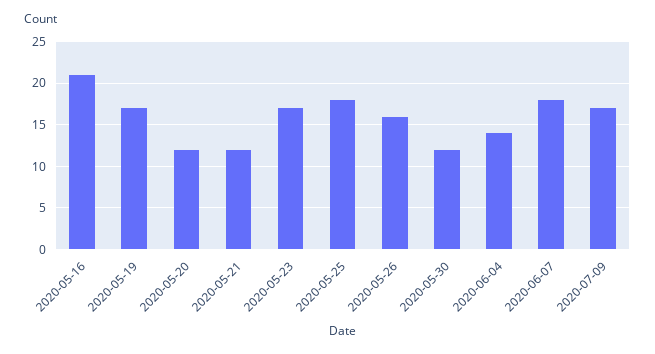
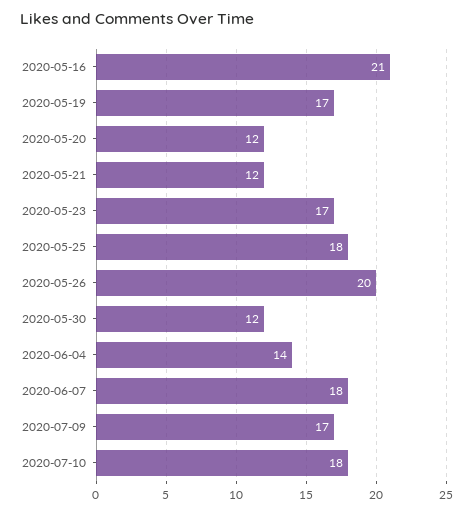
2020-05-26: 16 -> 20
2020-07-10: none -> 18

